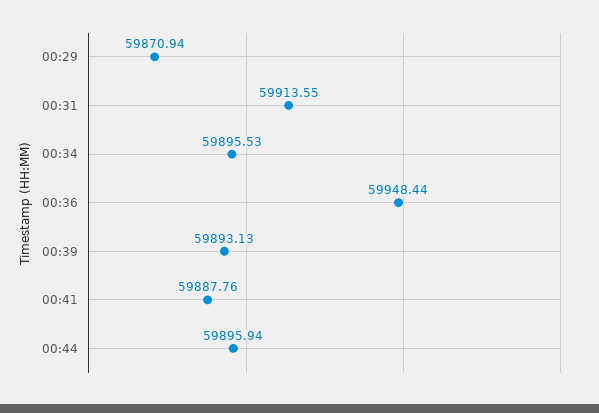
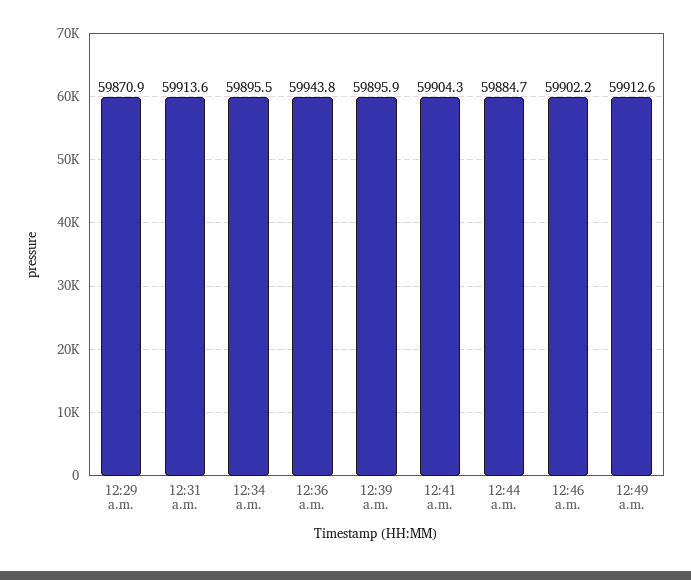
00:36: 59948.44 -> 59943.8
00:39: 59893.13 -> 59895.9
00:41: 59887.76 -> 59904.3
00:44: 59895.94 -> 59884.7
12:46 a.m.: none -> 59902.2
12:49 a.m.: none -> 59912.6

